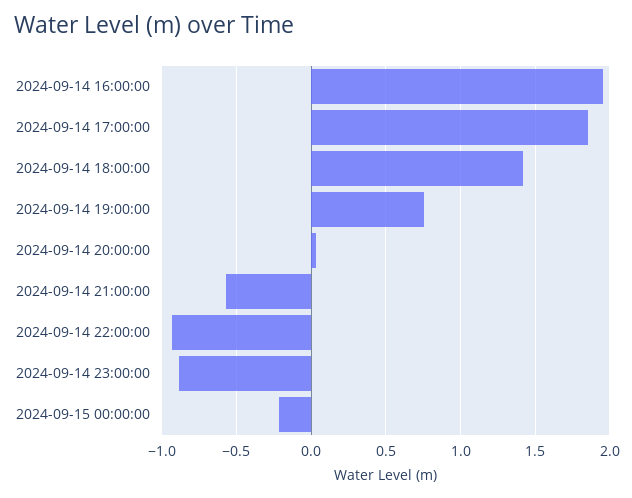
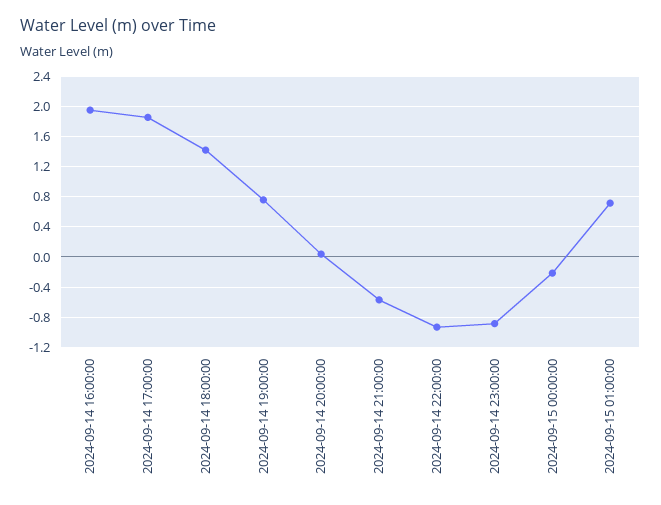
2024-09-15 01:00:00: none -> 0.7

